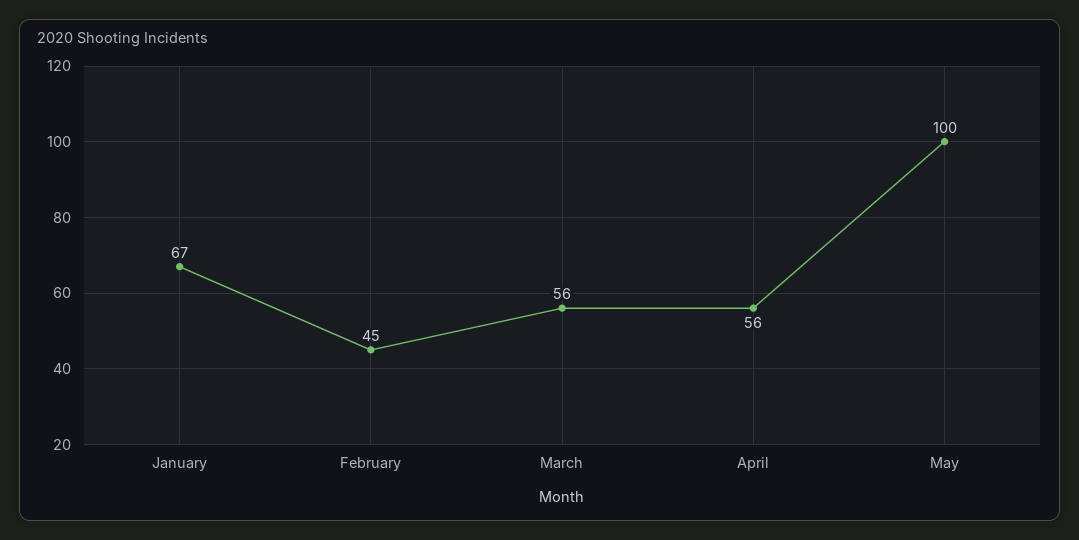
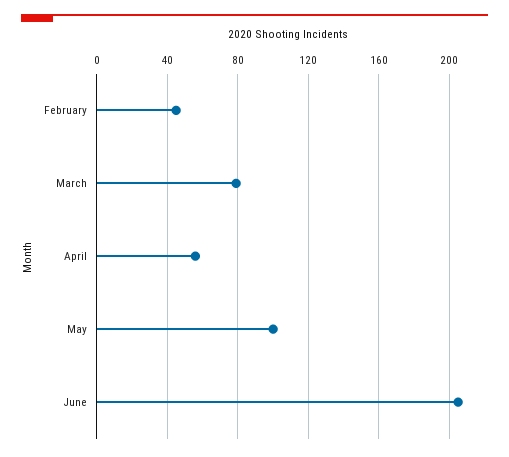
January: 67 -> none
March: 56 -> 80
June: none -> 205

